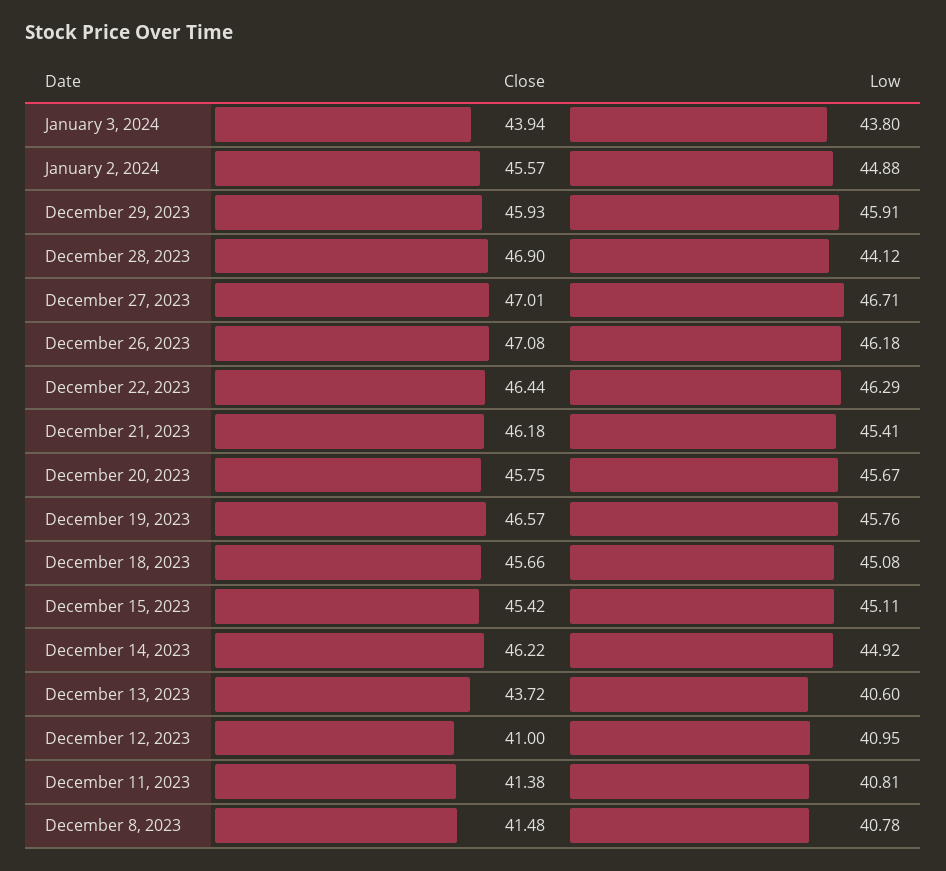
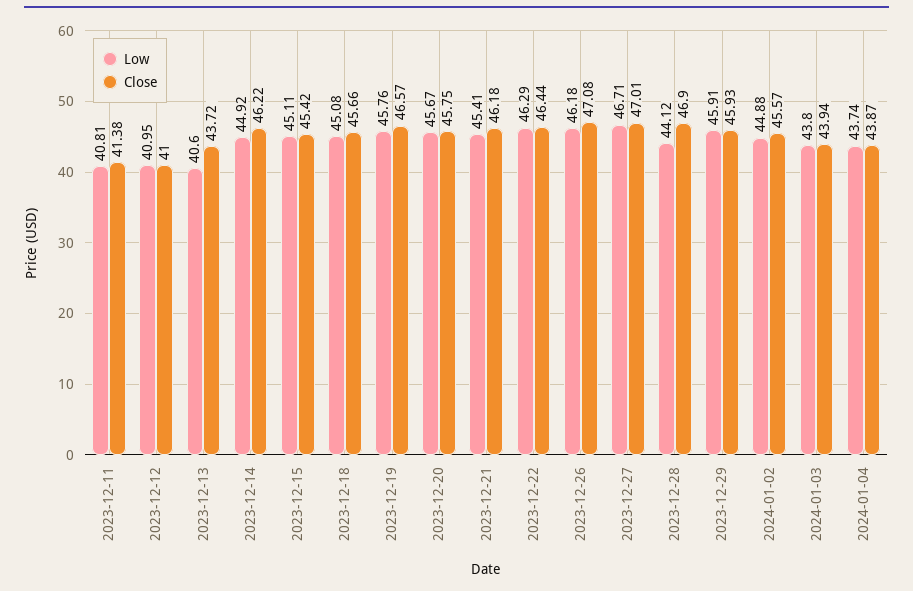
Close, December 8, 2023: 41.48 -> none
Low, December 8, 2023: 40.78 -> none
Low, 2024-01-04: none -> 43.74
Close, 2024-01-04: none -> 43.87

